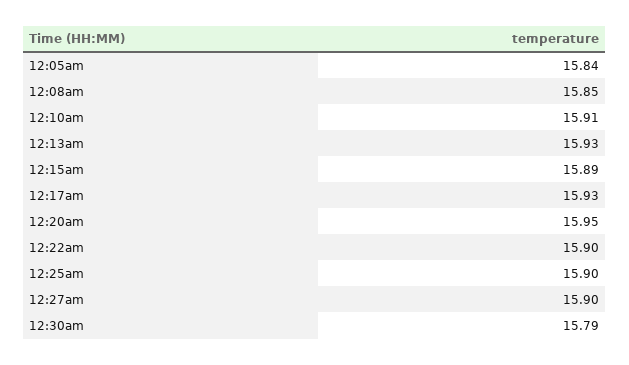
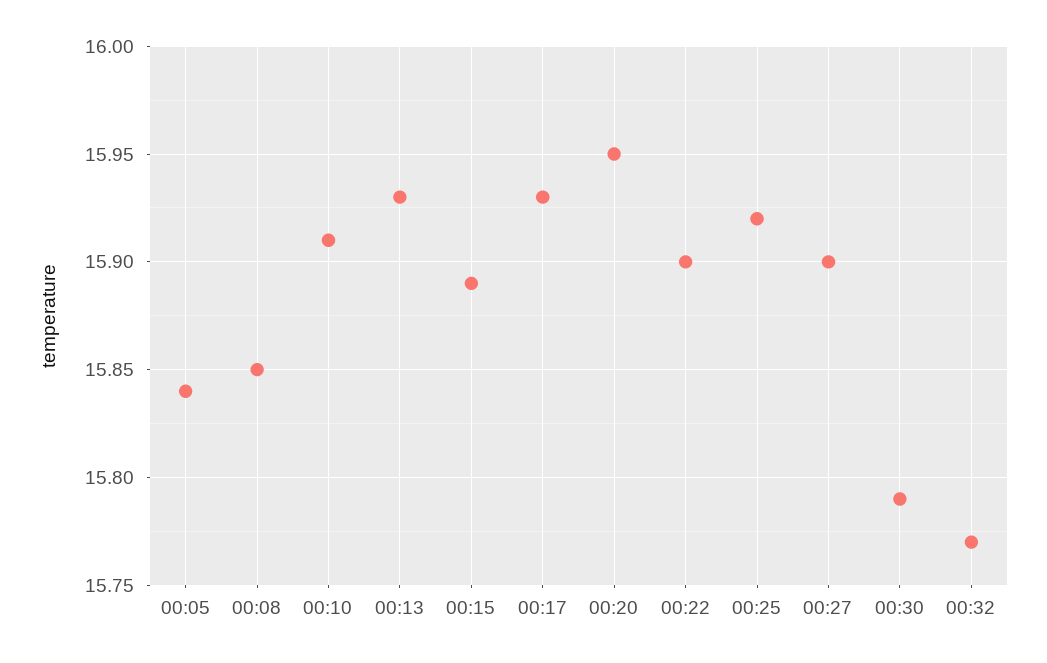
12:25am: 15.9 -> 15.92
00:32: none -> 15.77

